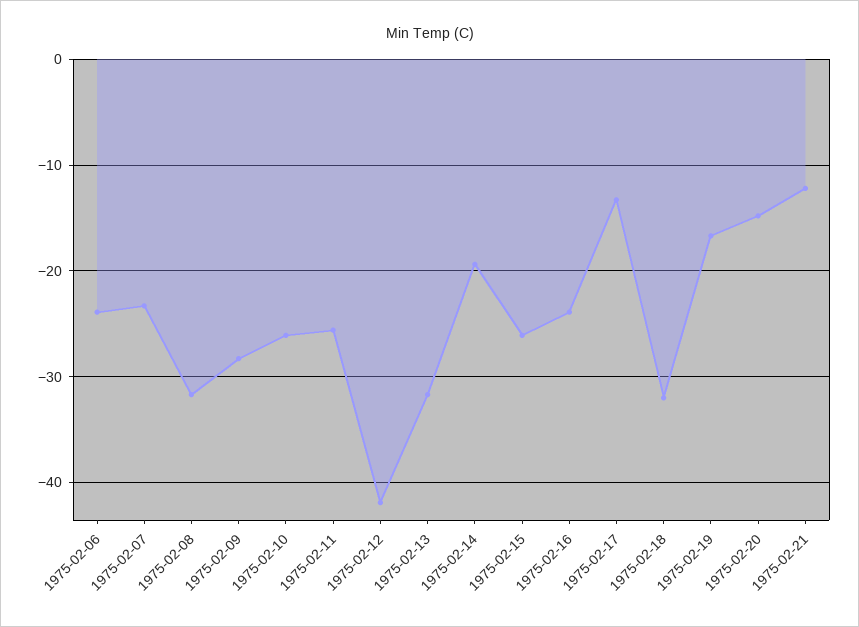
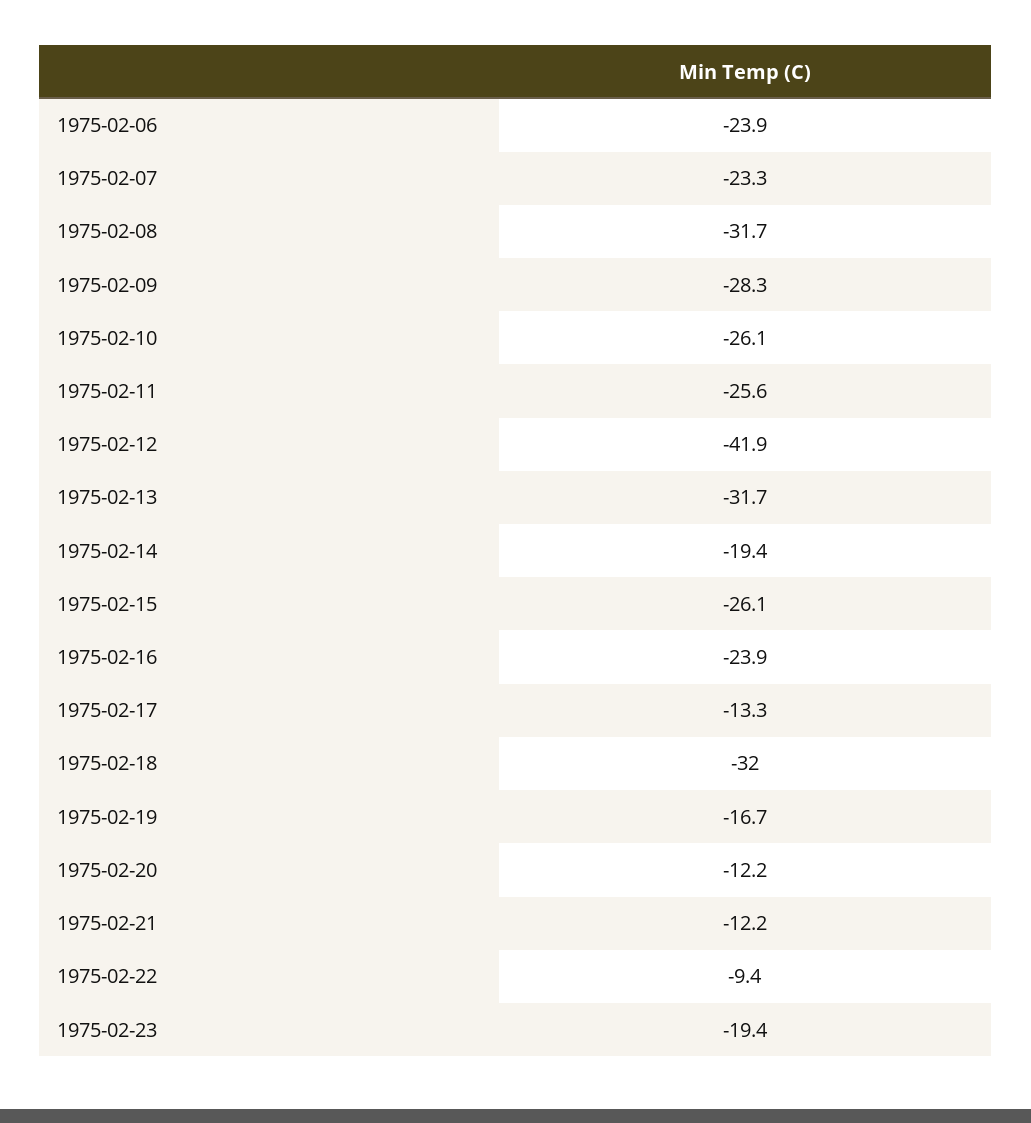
1975-02-20: -15 -> -12.2
1975-02-22: none -> -9.4
1975-02-23: none -> -19.4

